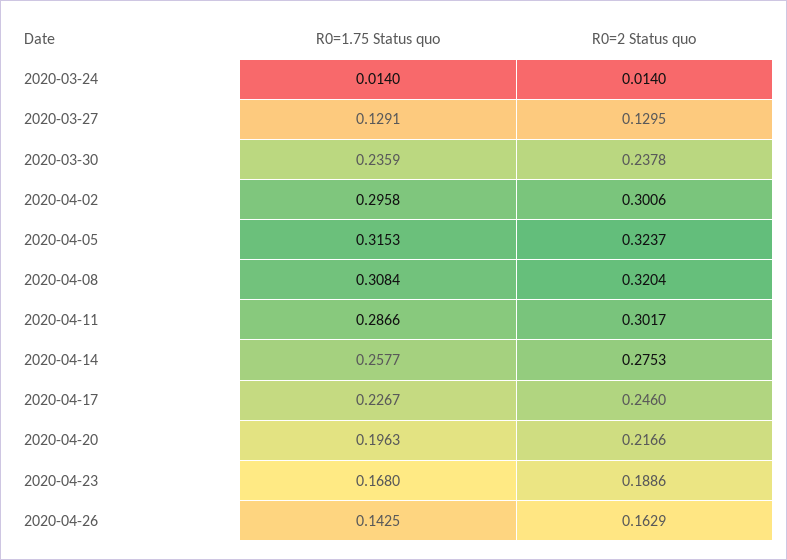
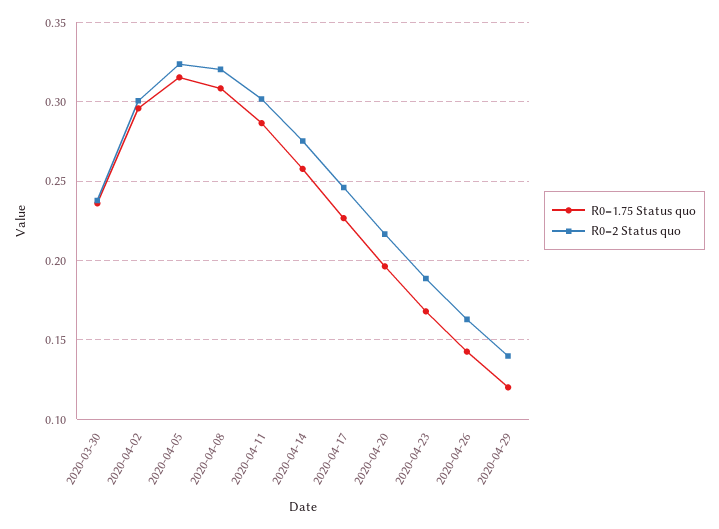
R0=1.75 Status quo, 2020-03-24: 0.014 -> none
R0=2 Status quo, 2020-03-24: 0.014 -> none
R0=1.75 Status quo, 2020-03-27: 0.1291 -> none
R0=2 Status quo, 2020-03-27: 0.1295 -> none
R0=1.75 Status quo, 2020-04-29: none -> 0.12
R0=2 Status quo, 2020-04-29: none -> 0.14

